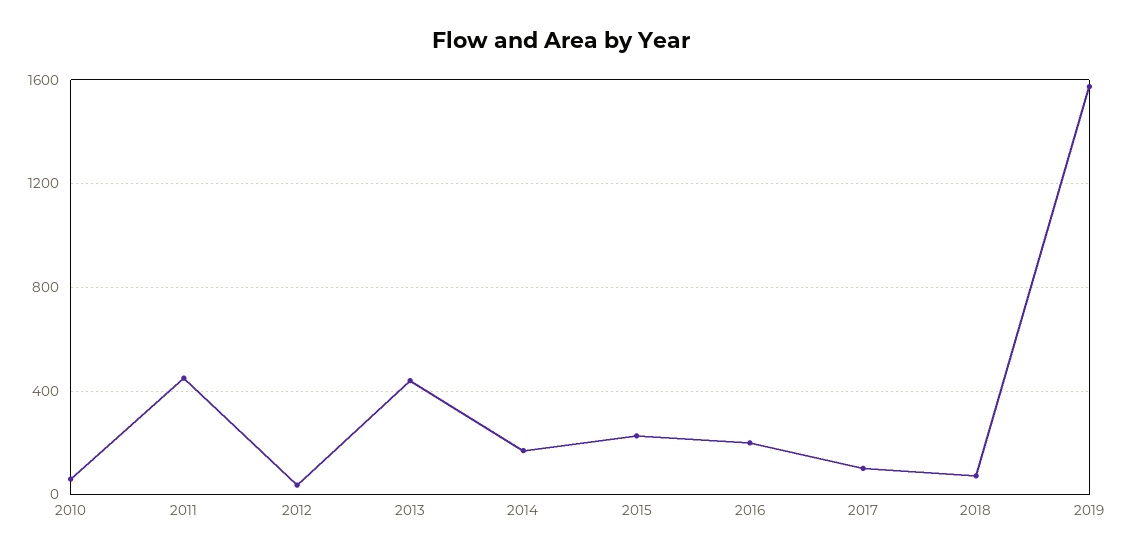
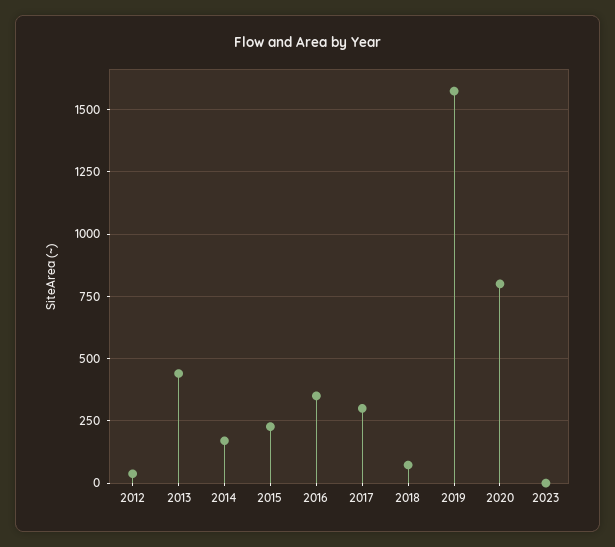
2010: 50 -> none
2011: 450 -> none
2016: 200 -> 350
2017: 100 -> 300
2020: none -> 800
2023: none -> 0

